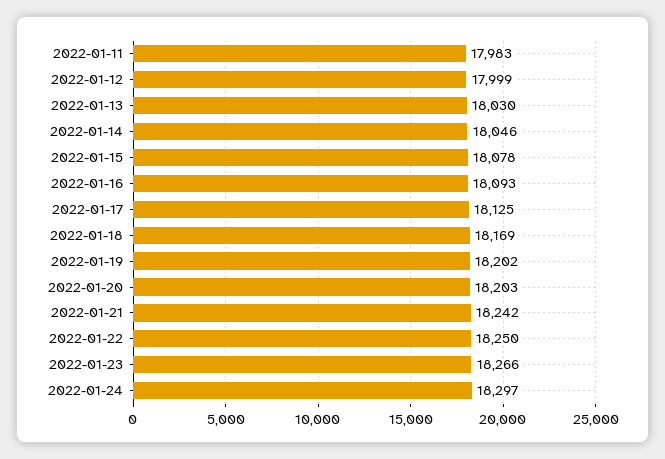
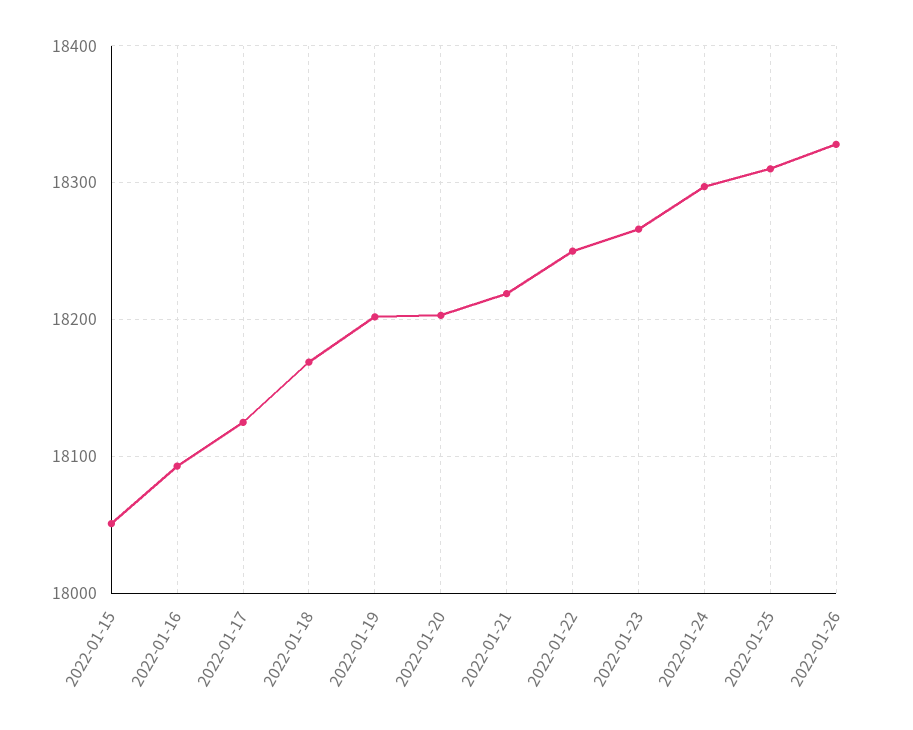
2022-01-11: 17983 -> none
2022-01-12: 17999 -> none
2022-01-13: 18030 -> none
2022-01-14: 18046 -> none
2022-01-15: 18078 -> 18050
2022-01-21: 18242 -> 18220
2022-01-25: none -> 18310
2022-01-26: none -> 18330

